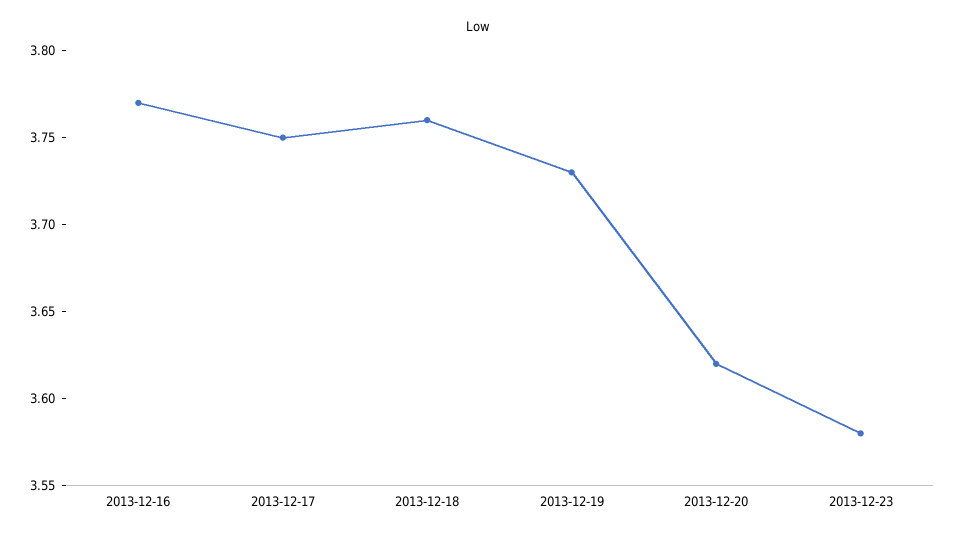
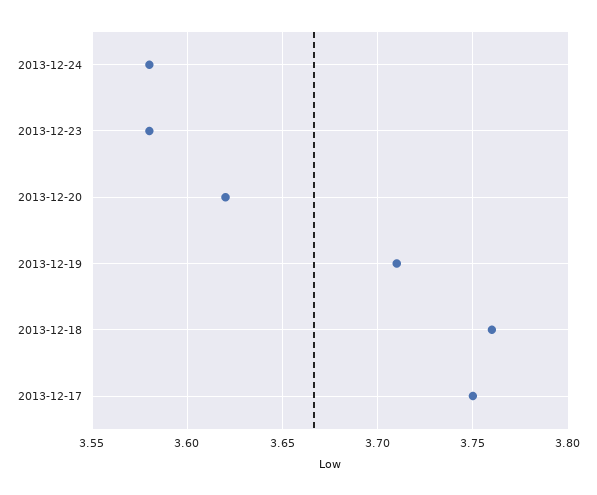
2013-12-16: 3.77 -> none
2013-12-19: 3.73 -> 3.71
2013-12-24: none -> 3.58

